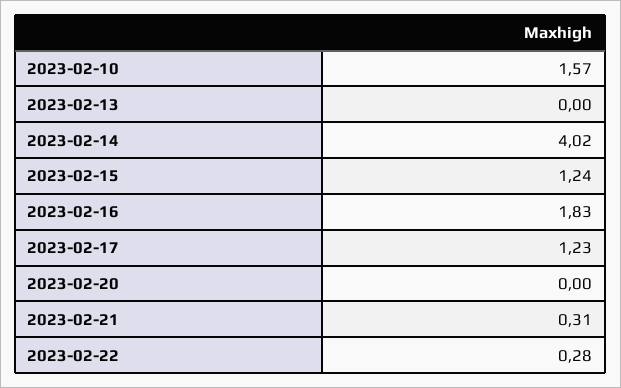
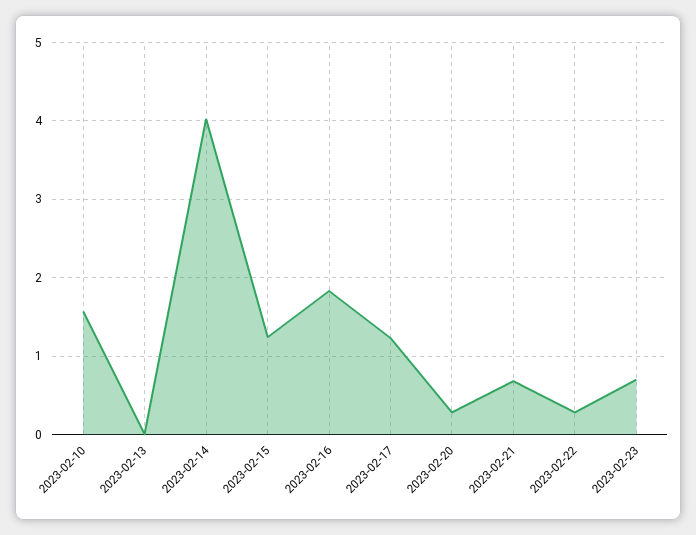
2023-02-20: 0 -> 0.3
2023-02-21: 0.31 -> 0.7
2023-02-23: none -> 0.7

